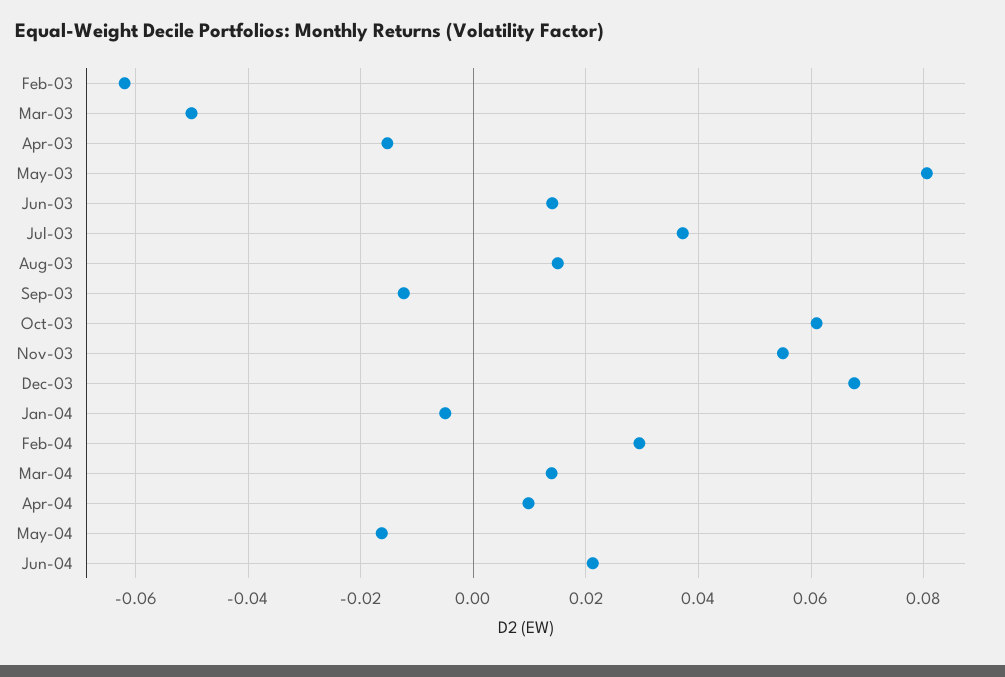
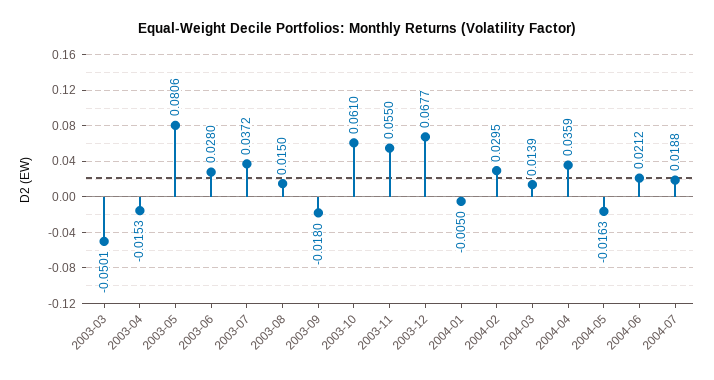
Feb-03: -0.062 -> none
Jun-03: 0.014 -> 0.028
Sep-03: -0.012 -> -0.018
Apr-04: 0.01 -> 0.0359
2004-07: none -> 0.0188

